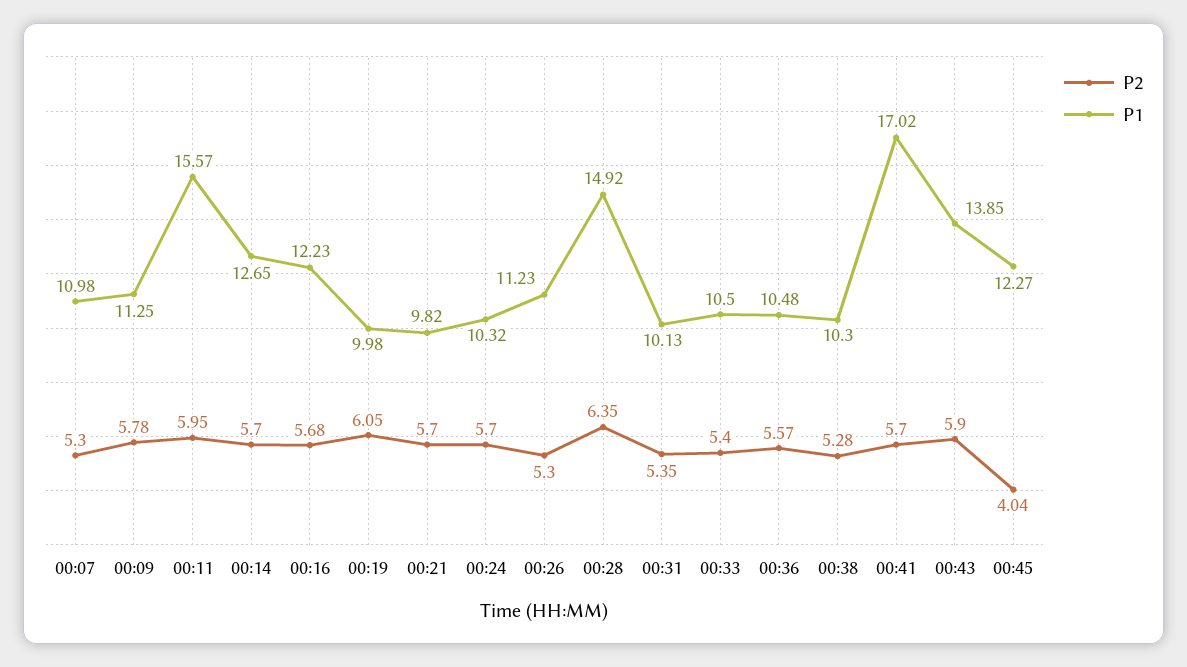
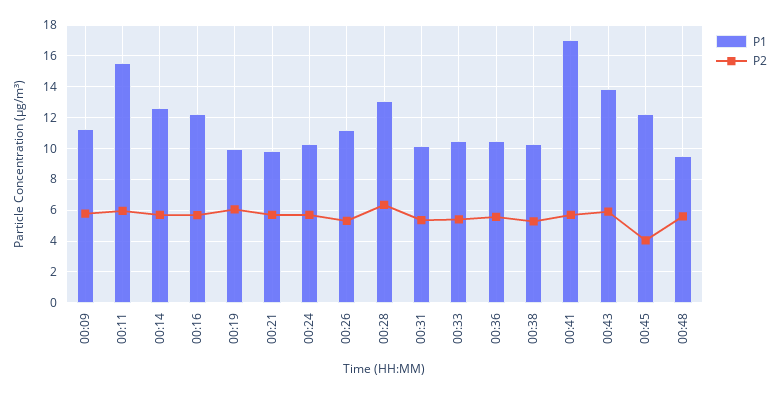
P2, 00:07: 5.3 -> none
P1, 00:07: 10.98 -> none
P1, 00:28: 14.92 -> 13
P1, 00:48: none -> 9.5
P2, 00:48: none -> 5.5

